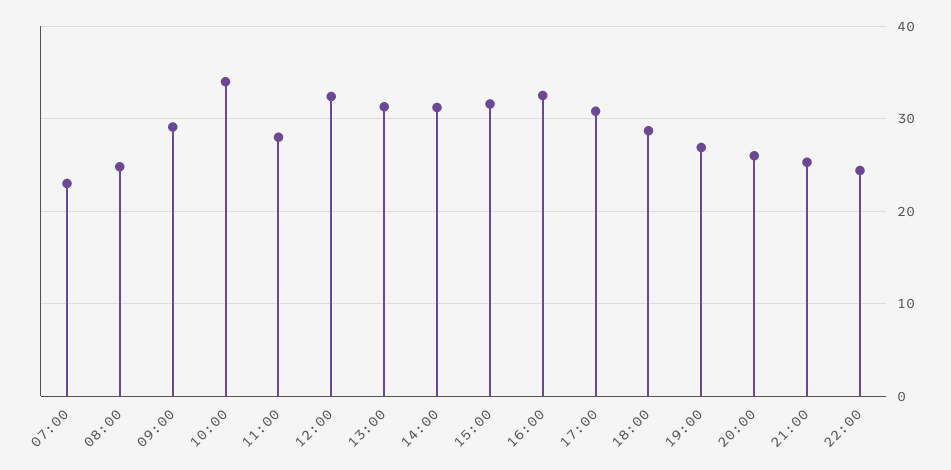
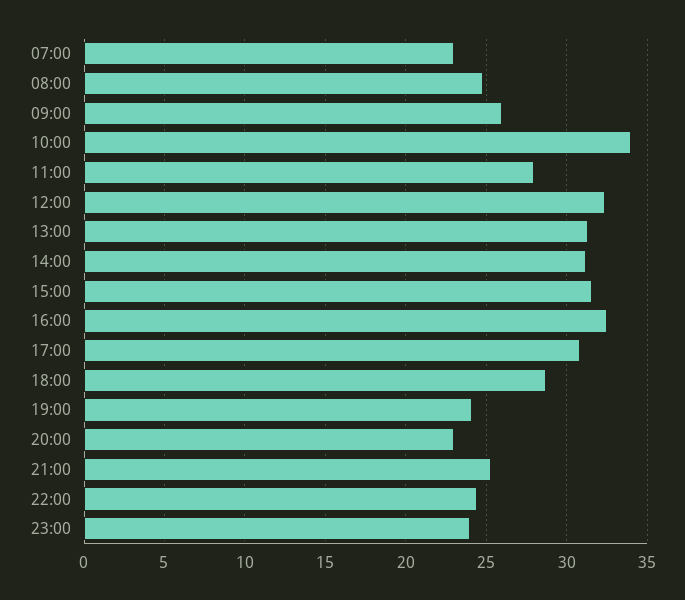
09:00: 29 -> 26
19:00: 27 -> 24
20:00: 26 -> 23
23:00: none -> 24

